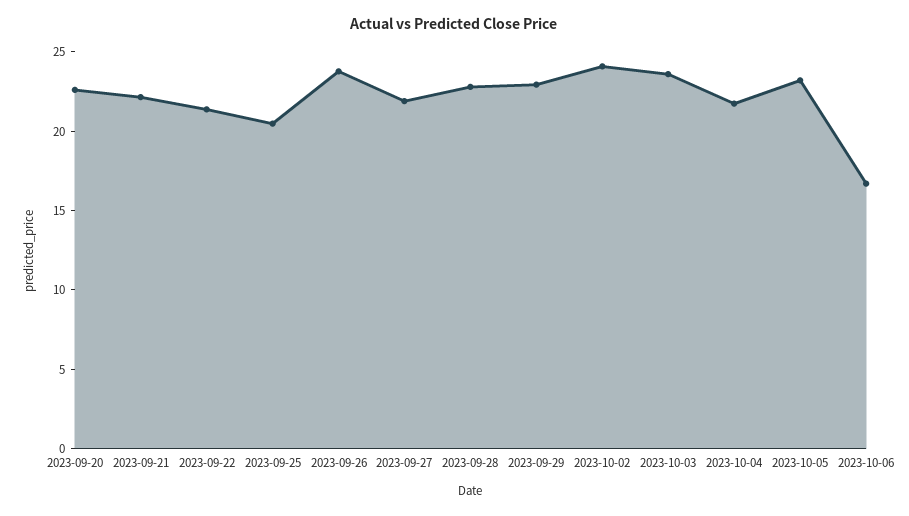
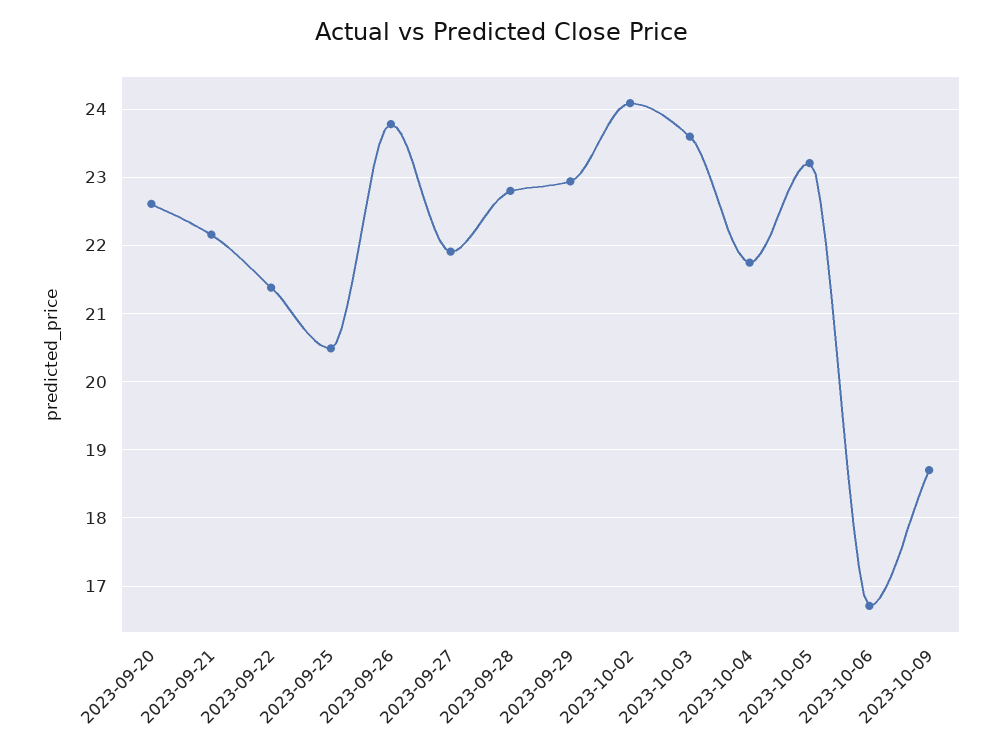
2023-10-09: none -> 18.7

